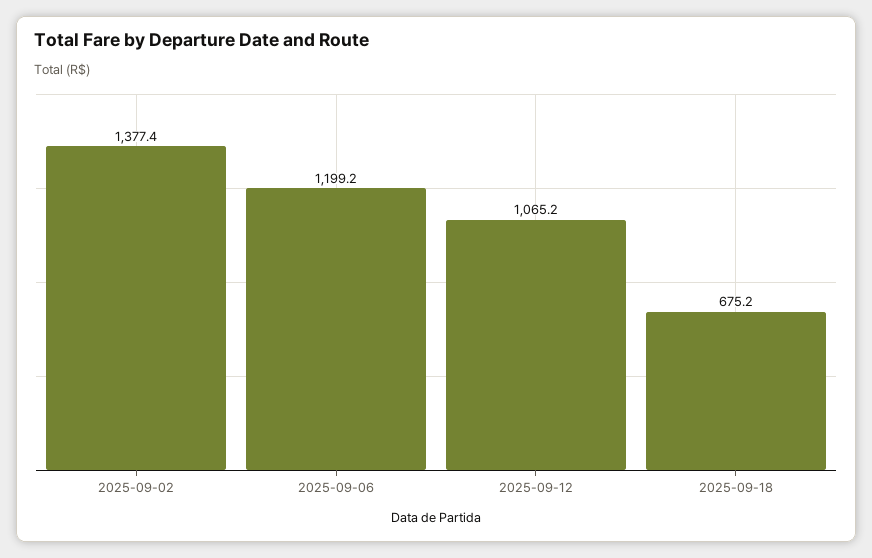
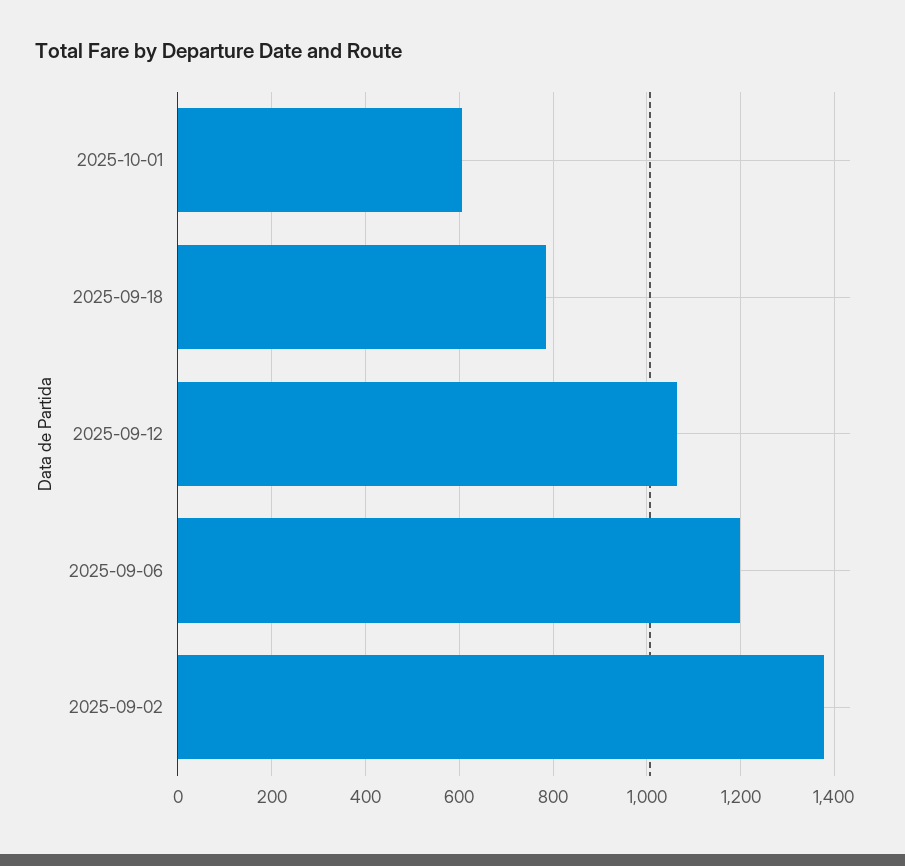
2025-09-18: 675.2 -> 780
2025-10-01: none -> 600

